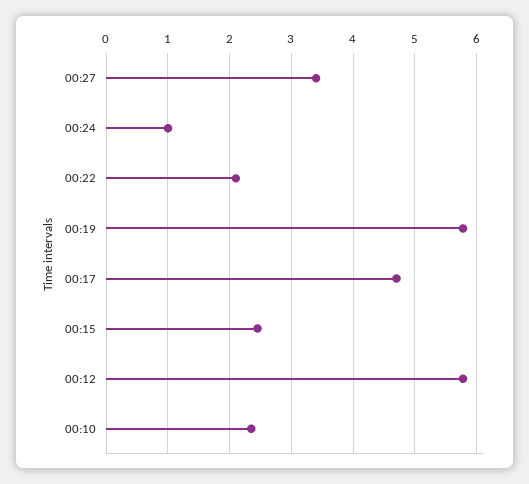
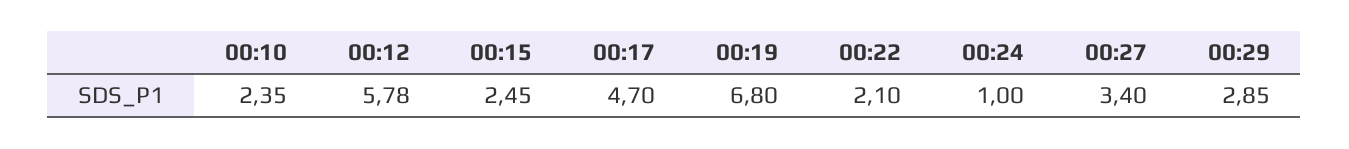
00:19: 5.8 -> 6.8
00:29: none -> 2.85

